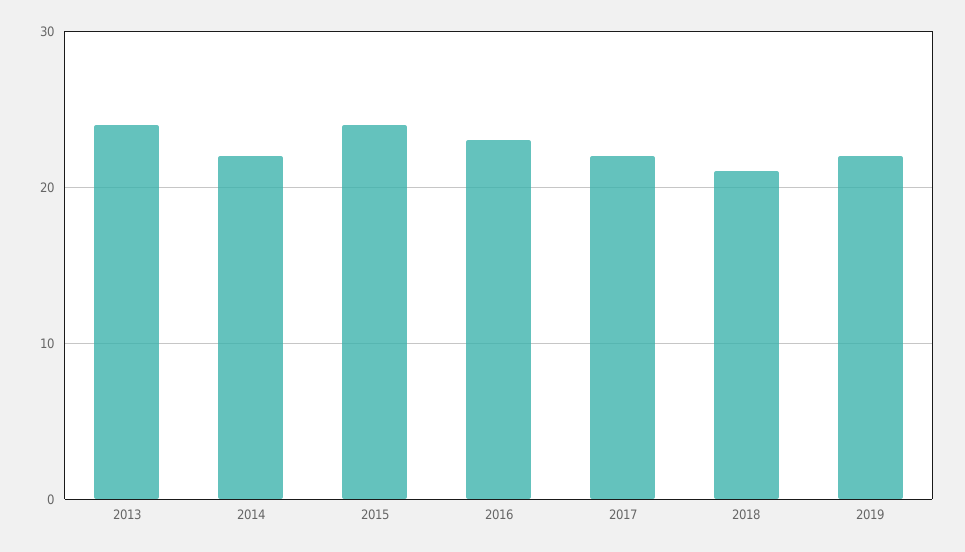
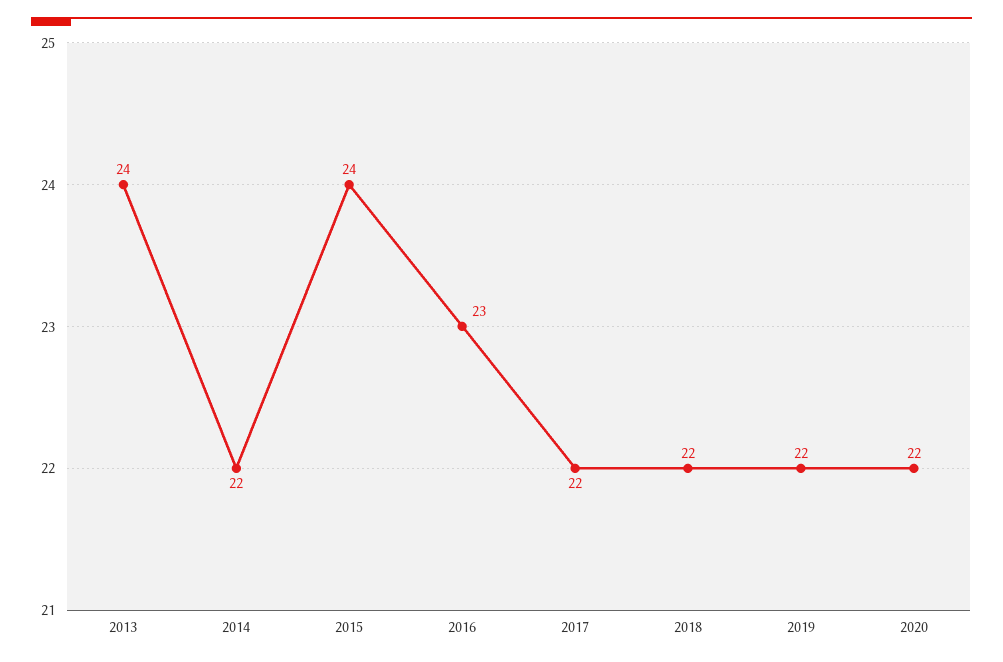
2018: 21 -> 22
2020: none -> 22

